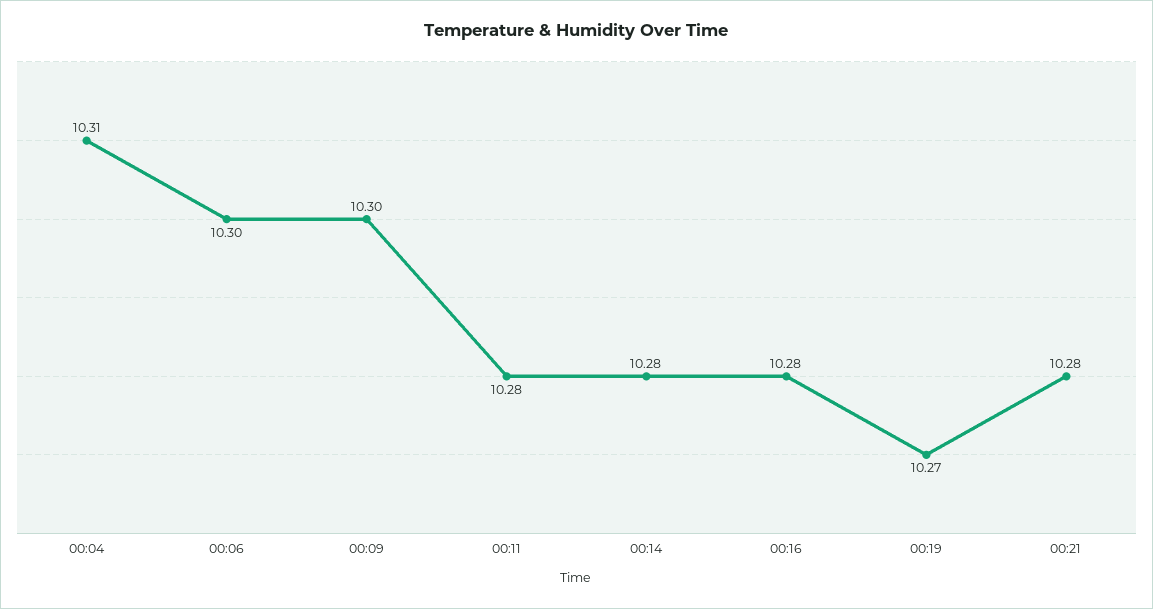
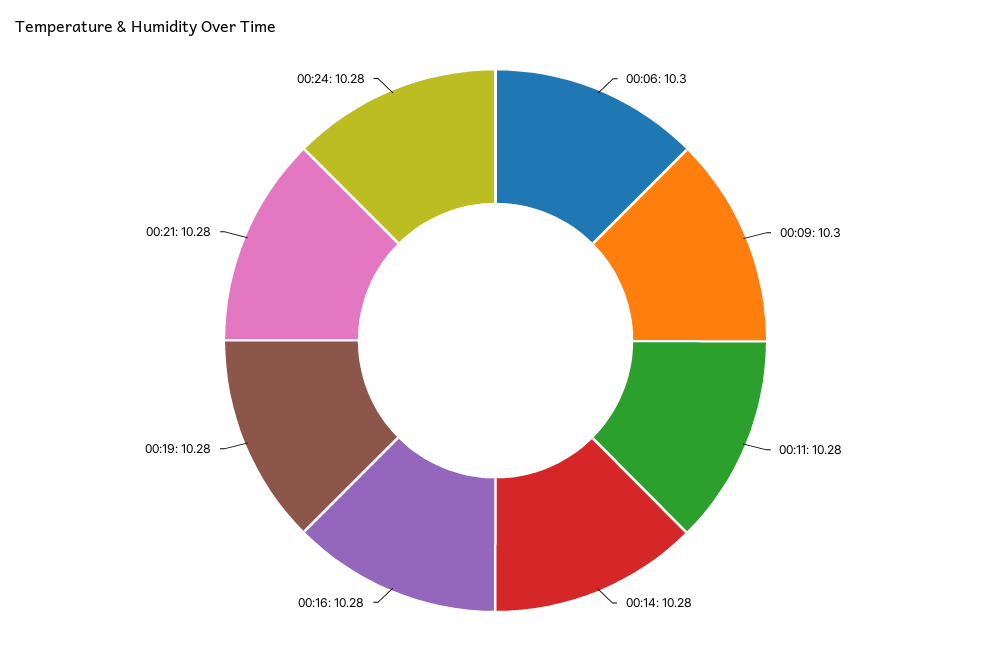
00:04: 10.31 -> none
00:19: 10.27 -> 10.28
00:24: none -> 10.28

